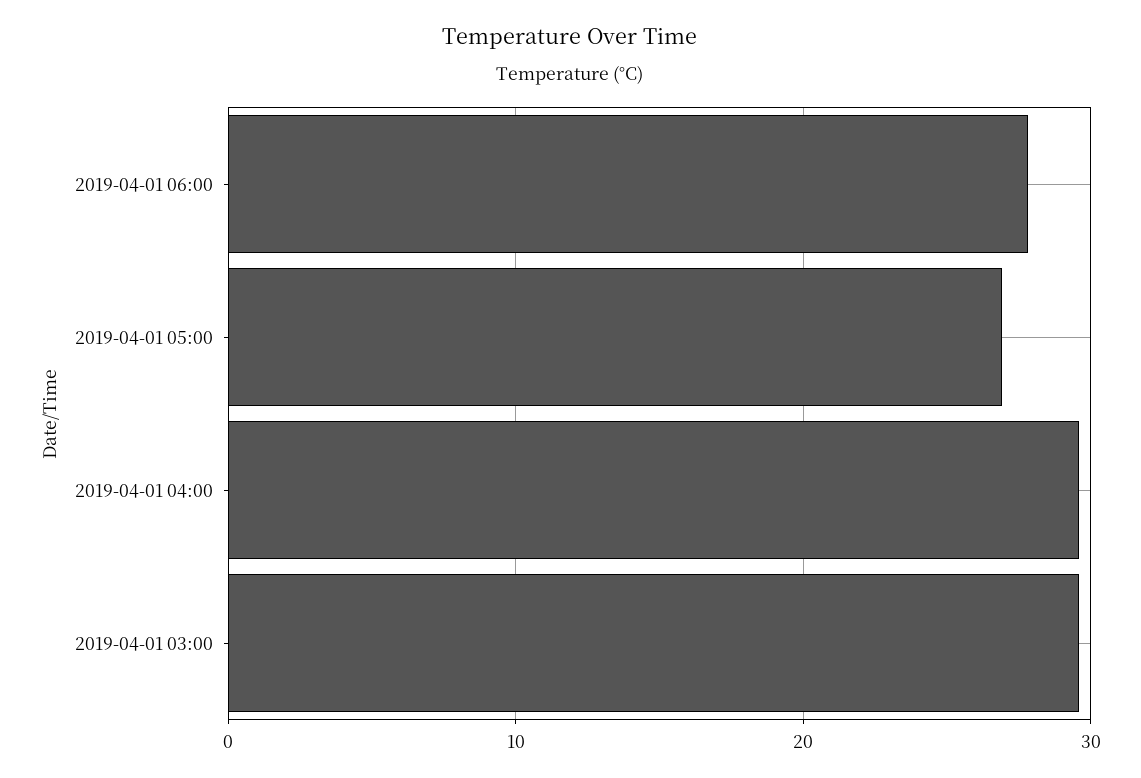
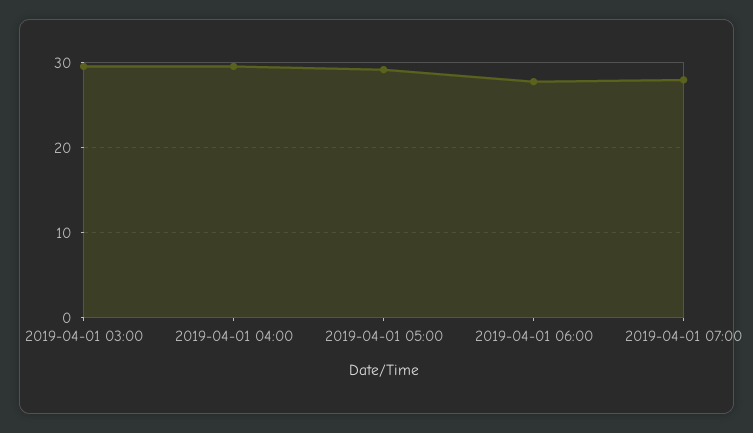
2019-04-01 05:00: 27 -> 29
2019-04-01 07:00: none -> 28

